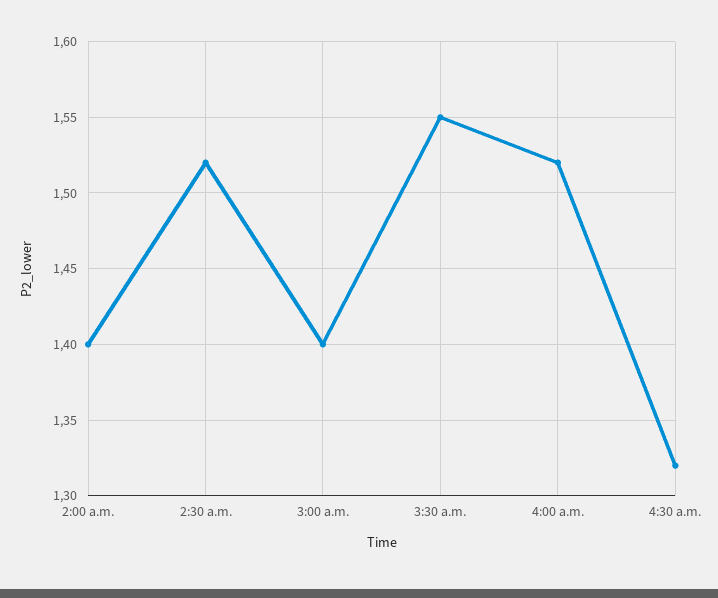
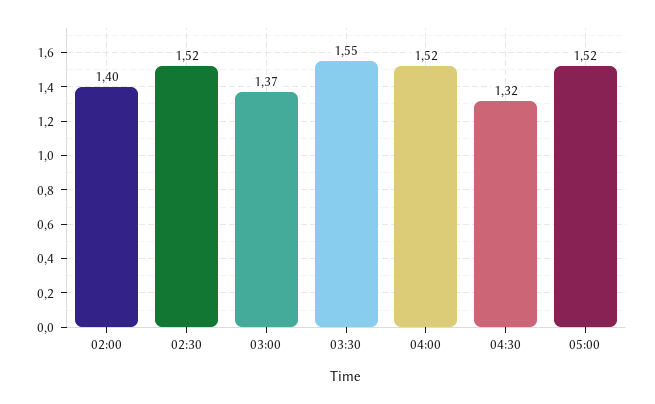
3:00 a.m.: 1.4 -> 1.37
05:00: none -> 1.52

